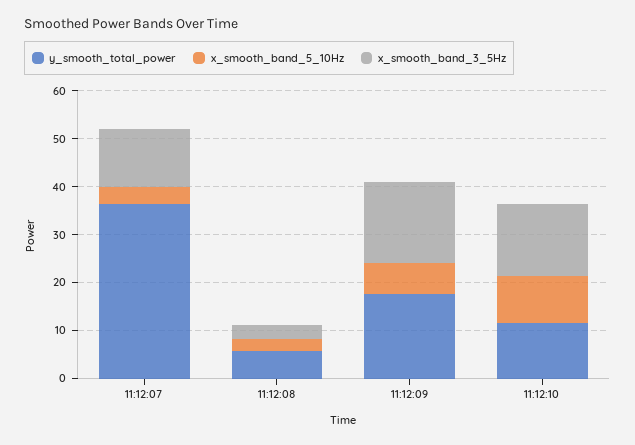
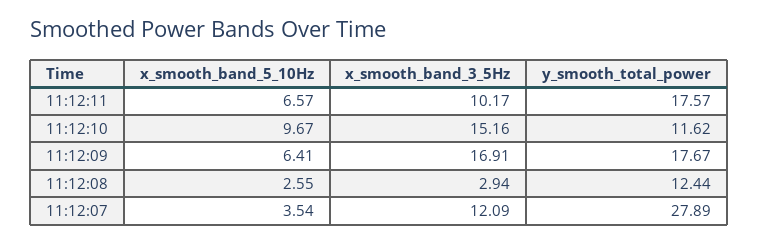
y_smooth_total_power, 11:12:07: 36 -> 27.89
y_smooth_total_power, 11:12:08: 6 -> 12.44
x_smooth_band_5_10Hz, 11:12:11: none -> 6.57
x_smooth_band_3_5Hz, 11:12:11: none -> 10.17
y_smooth_total_power, 11:12:11: none -> 17.57

